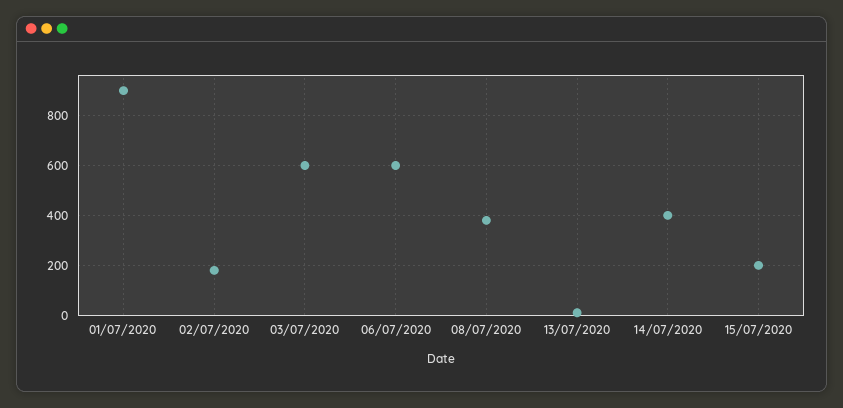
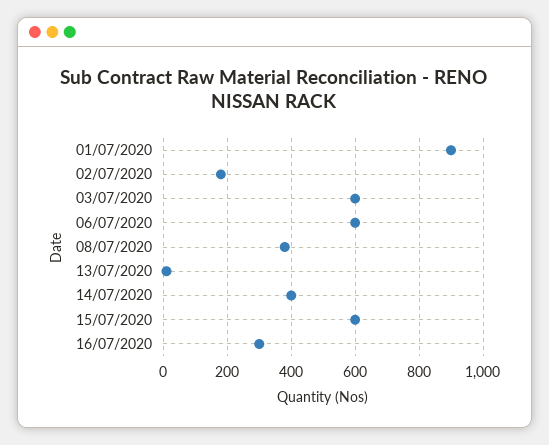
15/07/2020: 200 -> 600
16/07/2020: none -> 300

